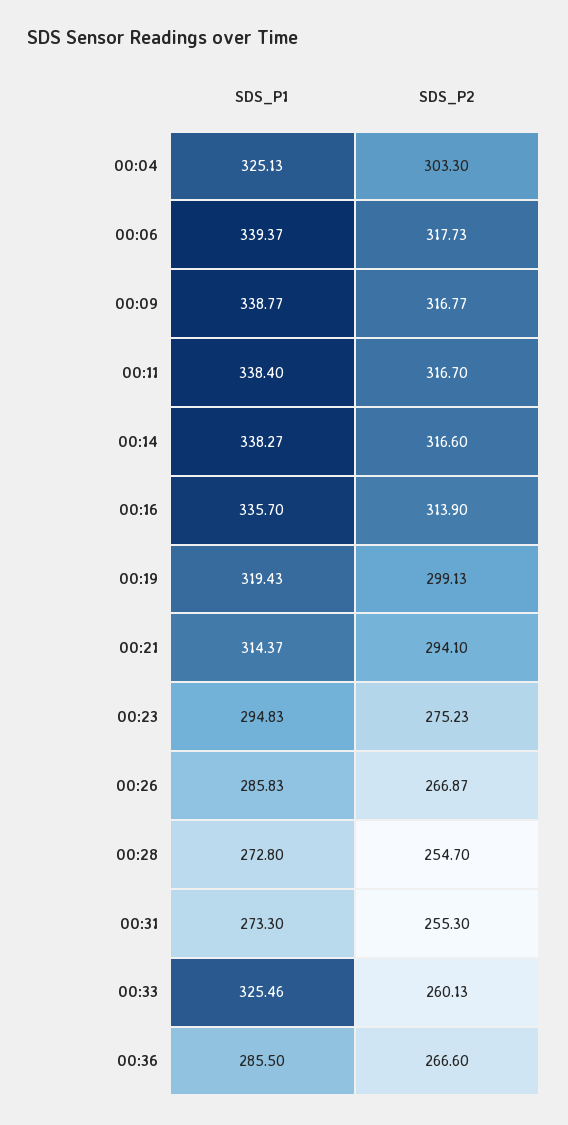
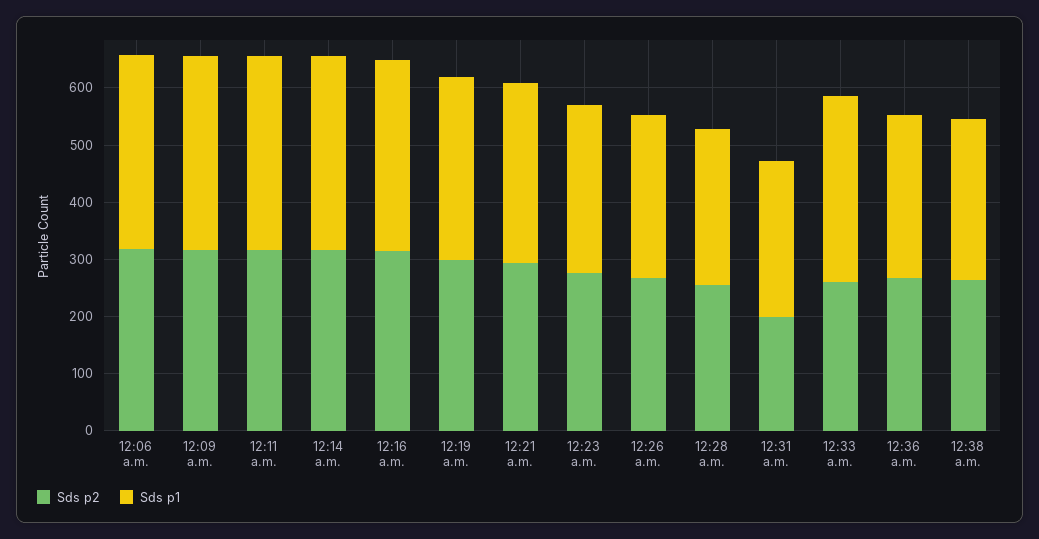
SDS_P1, 00:04: 325.13 -> none
SDS_P2, 00:04: 303.3 -> none
SDS_P2, 00:31: 255.3 -> 200
SDS_P2, 12:38 a.m.: none -> 260
SDS_P1, 12:38 a.m.: none -> 280

